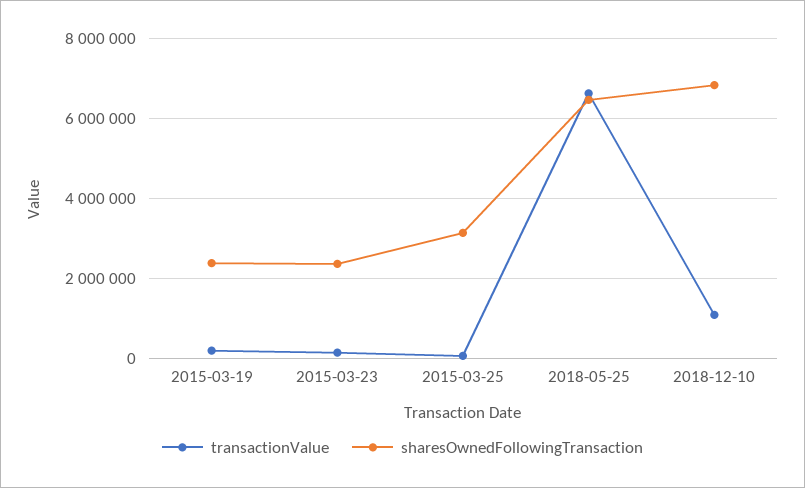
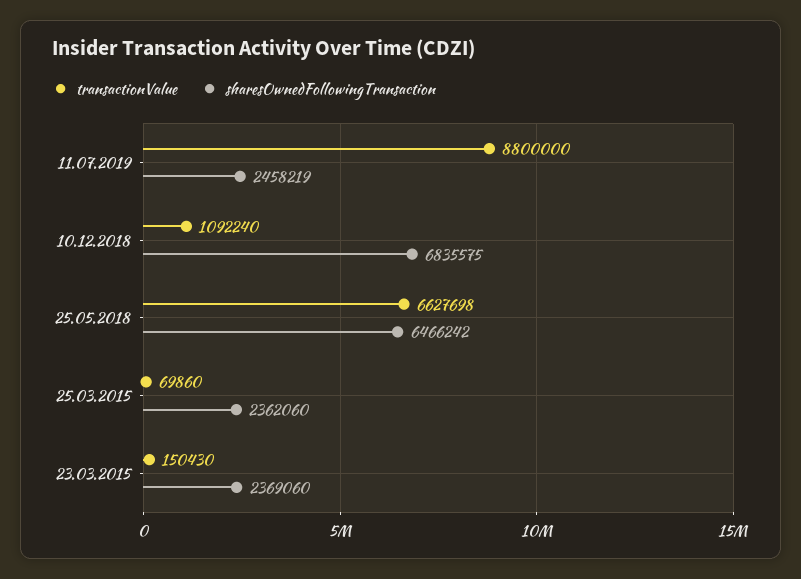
transactionValue, 2015-03-19: 200000 -> none
sharesOwnedFollowingTransaction, 2015-03-19: 2400000 -> none
sharesOwnedFollowingTransaction, 2015-03-25: 3200000 -> 2362060
transactionValue, 11.07.2019: none -> 8800000
sharesOwnedFollowingTransaction, 11.07.2019: none -> 2458219

